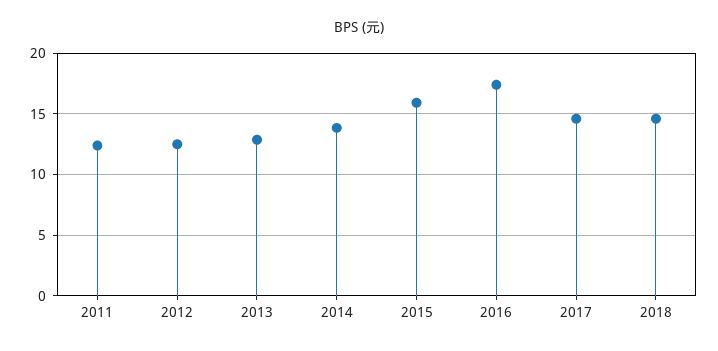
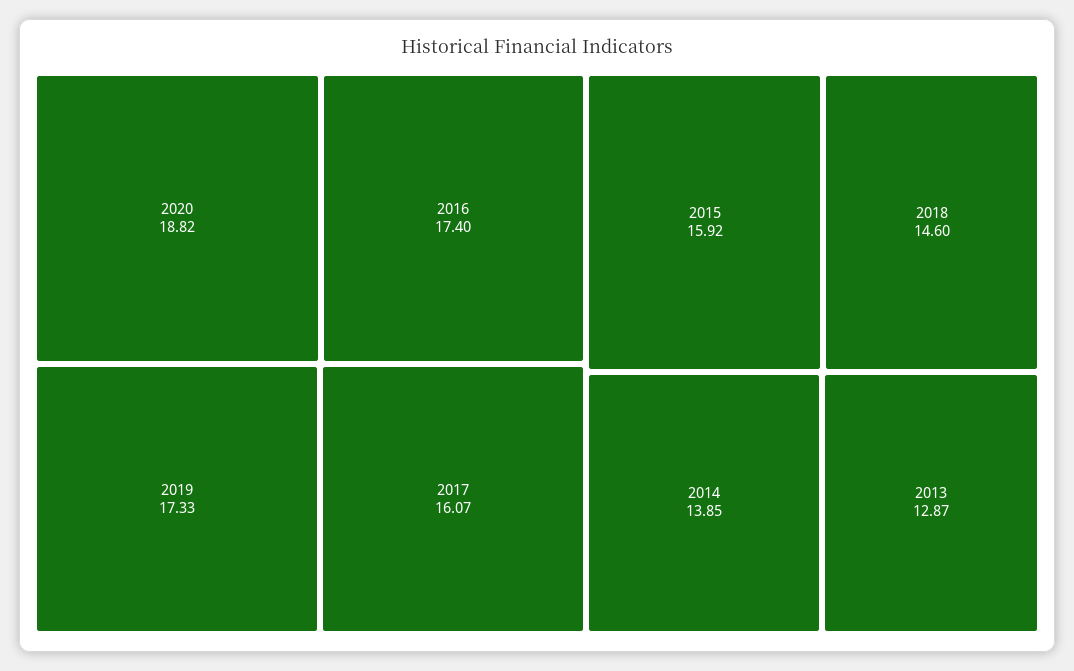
2011: 12.5 -> none
2012: 12.5 -> none
2017: 14.5 -> 16.07
2020: none -> 18.82
2019: none -> 17.33

